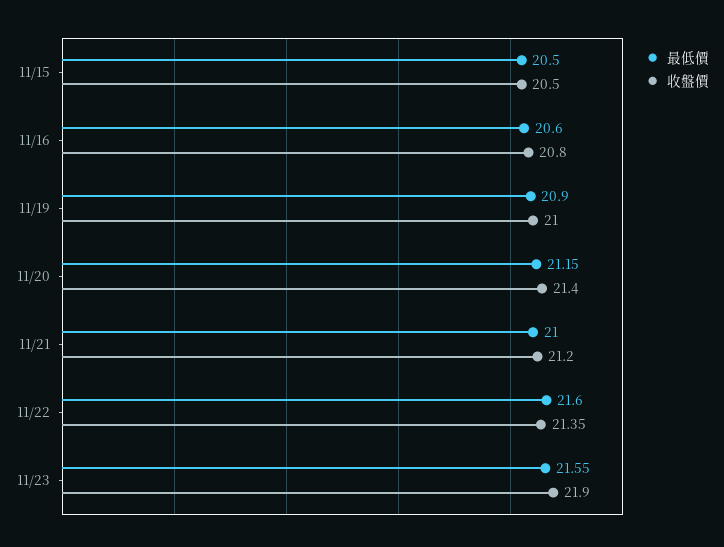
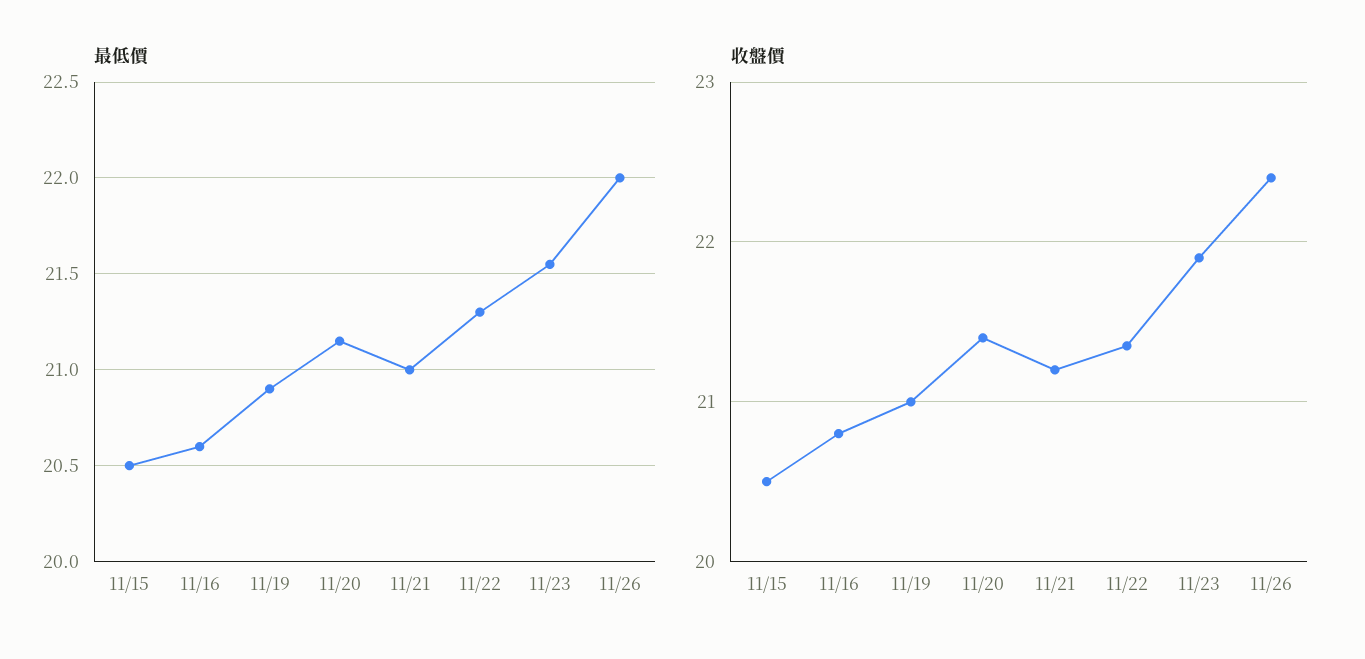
最低價, 11/22: 21.6 -> 21.3
最低價, 11/26: none -> 22
收盤價, 11/26: none -> 22.4

